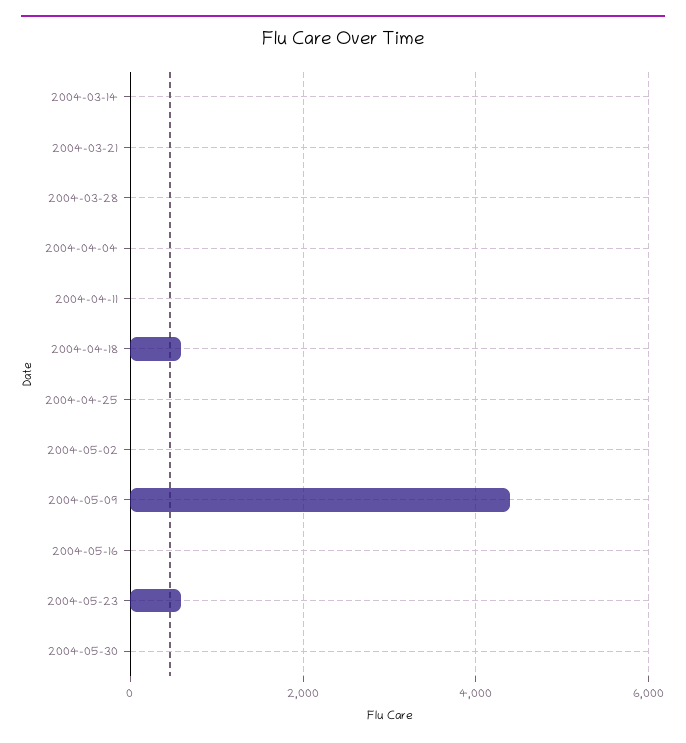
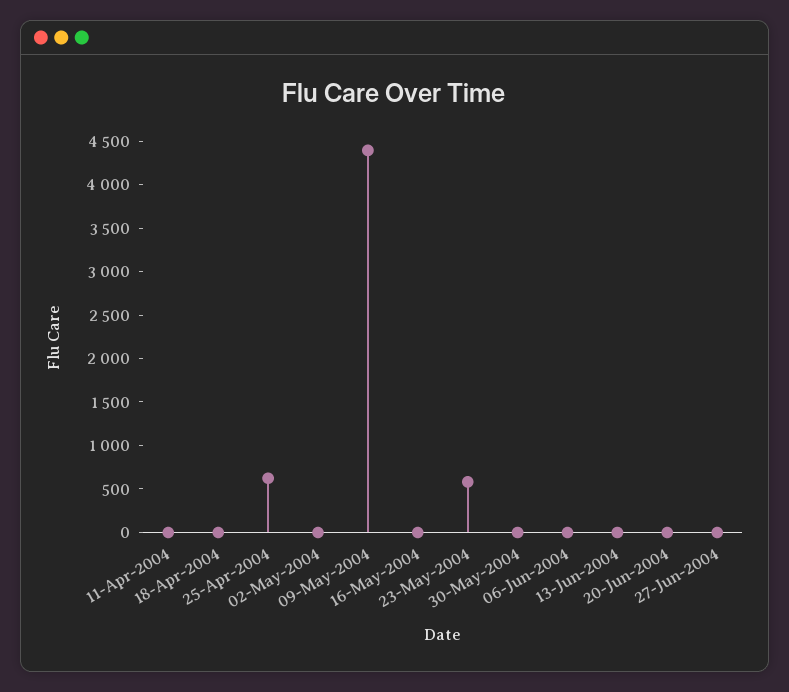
2004-03-14: 0 -> none
2004-03-21: 0 -> none
2004-03-28: 0 -> none
2004-04-04: 0 -> none
2004-04-18: 600 -> 0
2004-04-25: 0 -> 600
06-Jun-2004: none -> 0
13-Jun-2004: none -> 0
20-Jun-2004: none -> 0
27-Jun-2004: none -> 0

